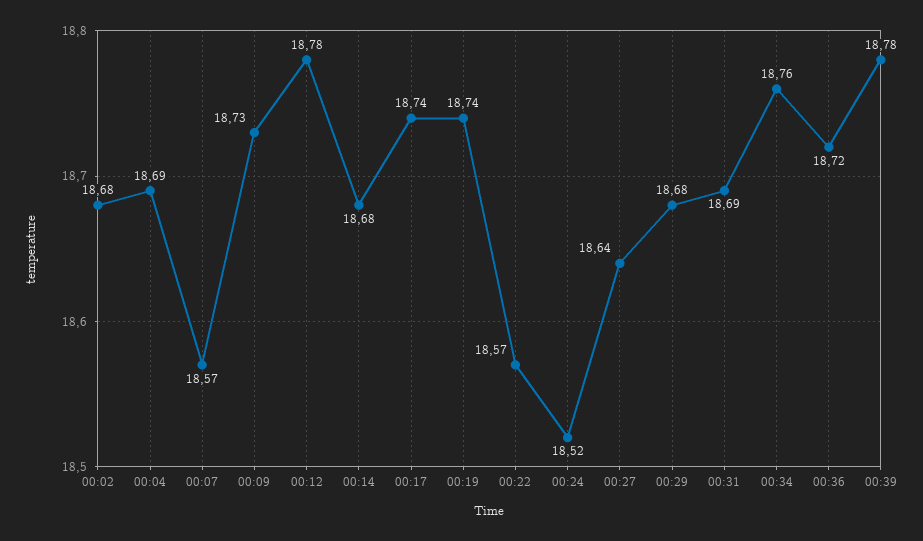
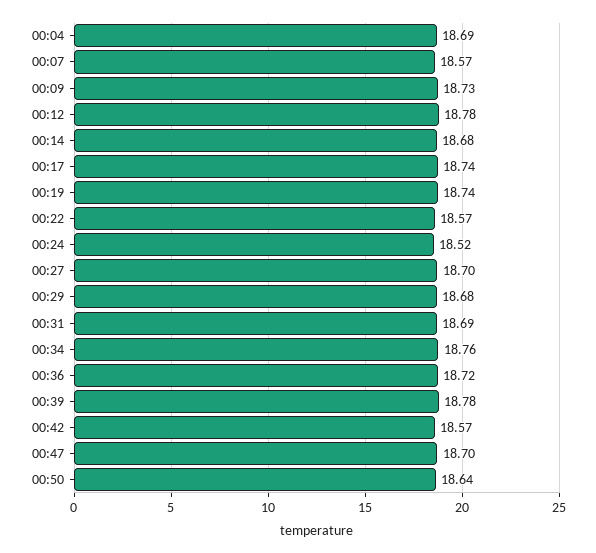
00:02: 18.68 -> none
00:27: 18.64 -> 18.7
00:42: none -> 18.57
00:47: none -> 18.7
00:50: none -> 18.64

